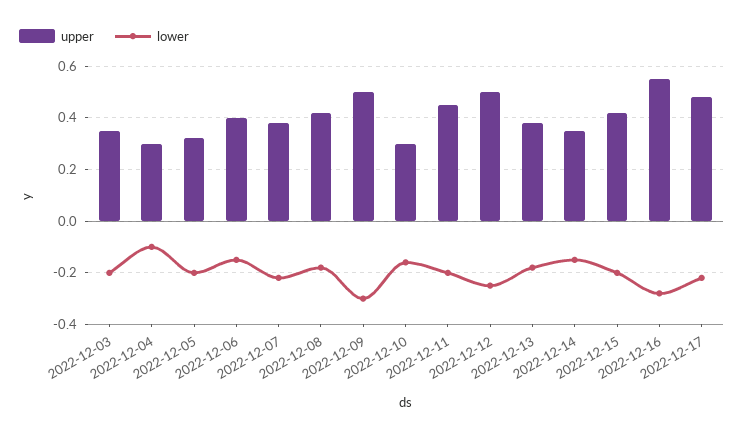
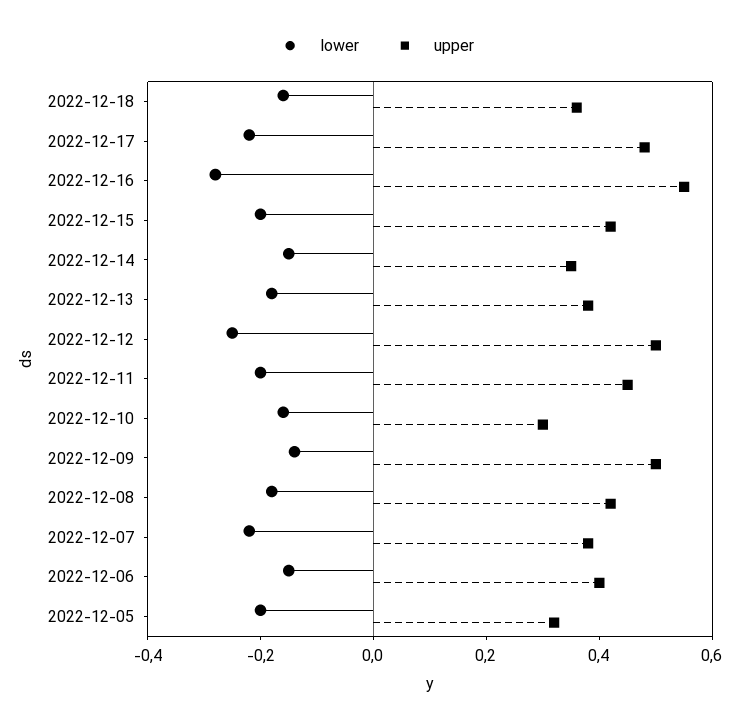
upper, 2022-12-03: 0.35 -> none
lower, 2022-12-03: -0.2 -> none
upper, 2022-12-04: 0.3 -> none
lower, 2022-12-04: -0.1 -> none
lower, 2022-12-09: -0.3 -> -0.15
lower, 2022-12-18: none -> -0.15
upper, 2022-12-18: none -> 0.35

